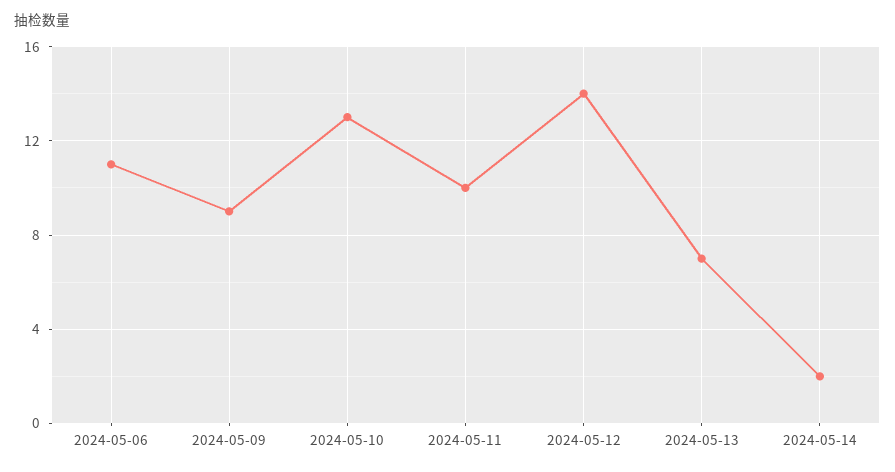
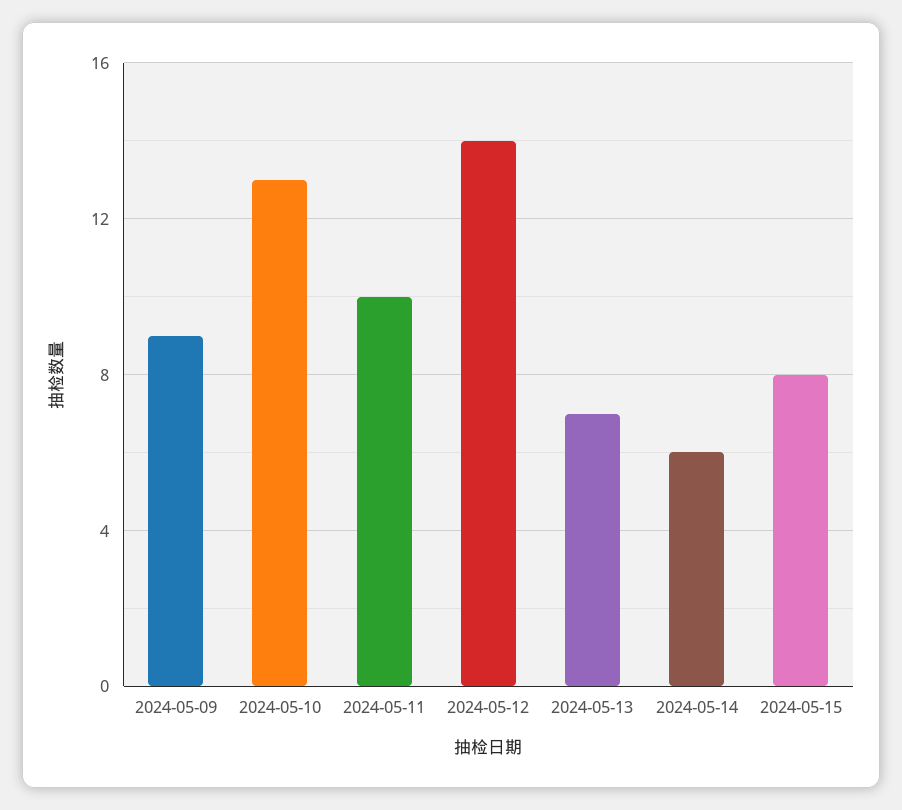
2024-05-06: 11 -> none
2024-05-14: 2 -> 6
2024-05-15: none -> 8

